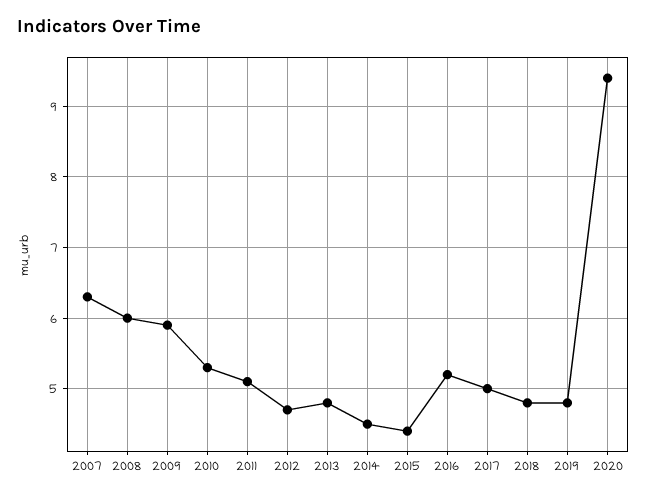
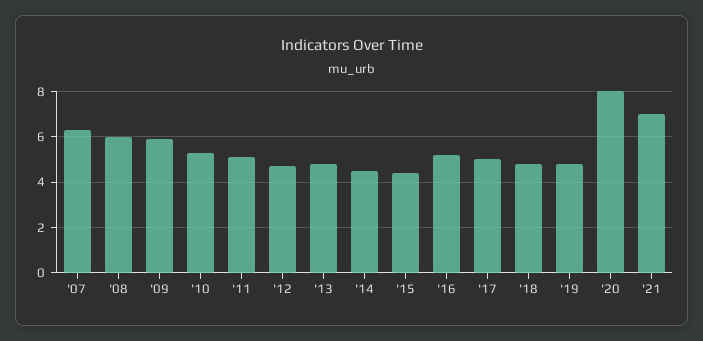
2020: 9.4 -> 8
'21: none -> 7

